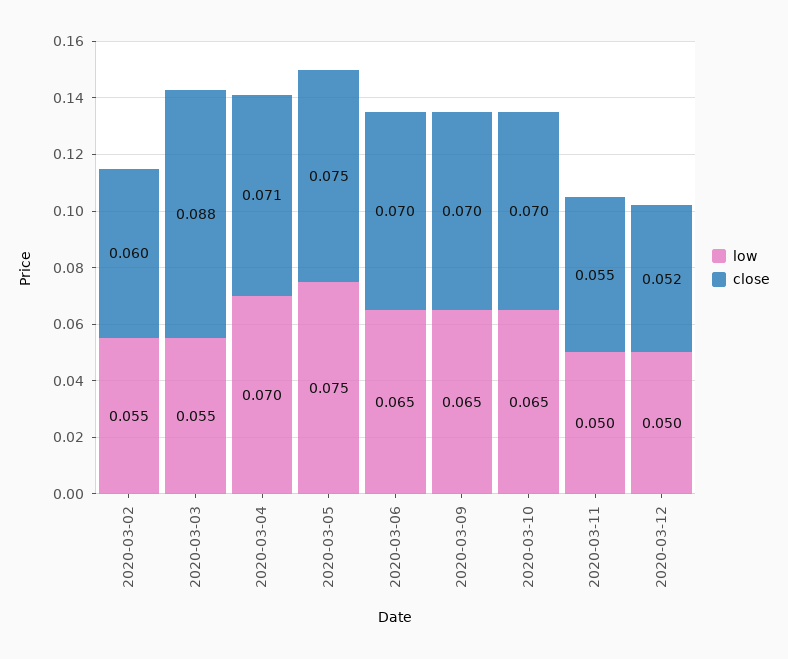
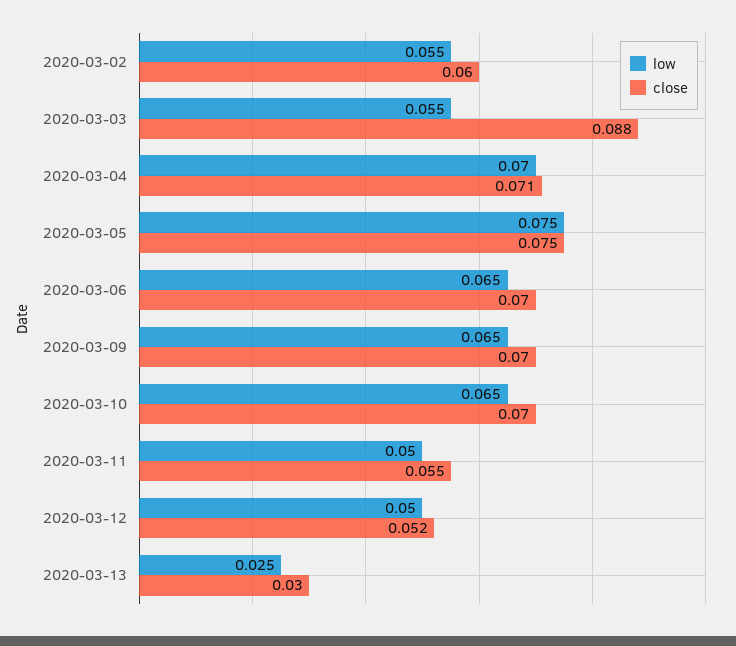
low, 2020-03-13: none -> 0.025
close, 2020-03-13: none -> 0.03

